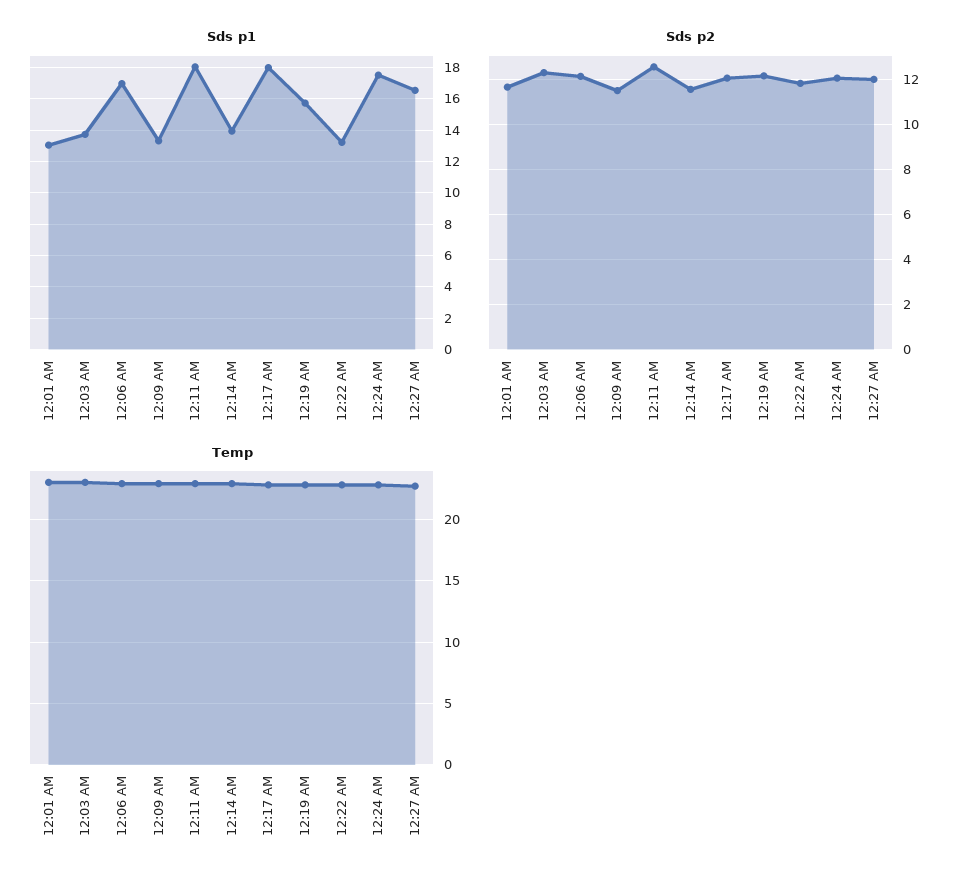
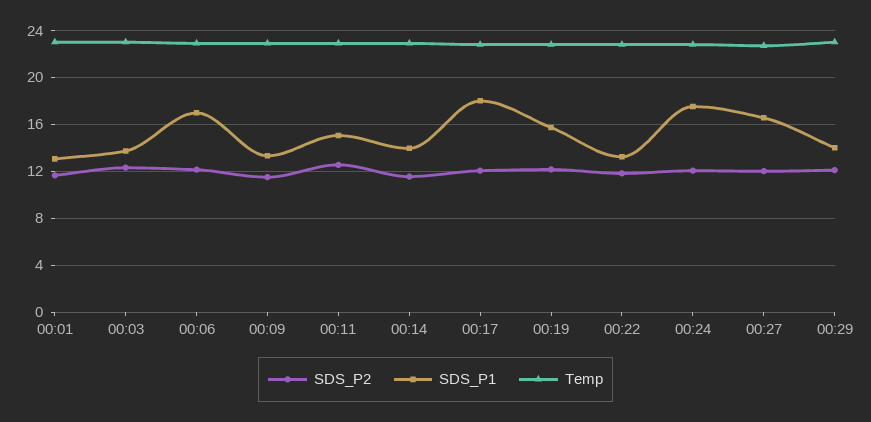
Sds p1, 12:11 AM: 18 -> 15
Sds p2, 00:29: none -> 12
Sds p1, 00:29: none -> 14
Temp, 00:29: none -> 23

